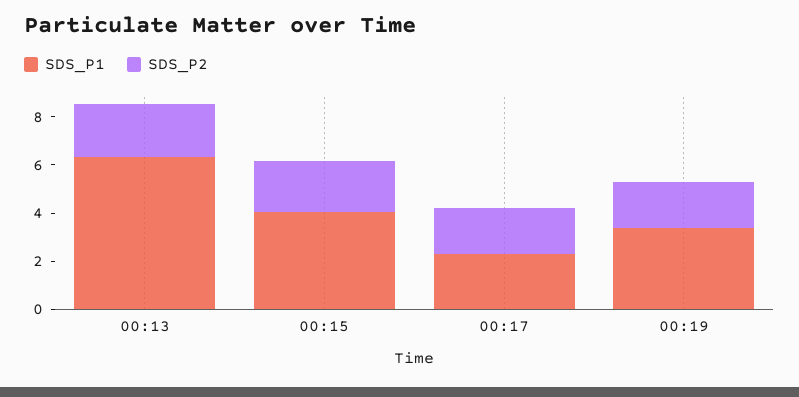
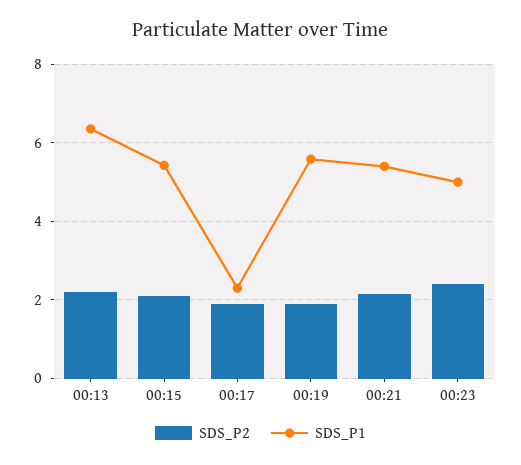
SDS_P1, 00:15: 4 -> 5.4
SDS_P1, 00:19: 3.5 -> 5.6
SDS_P2, 00:21: none -> 2.2
SDS_P1, 00:21: none -> 5.4
SDS_P2, 00:23: none -> 2.4
SDS_P1, 00:23: none -> 5

